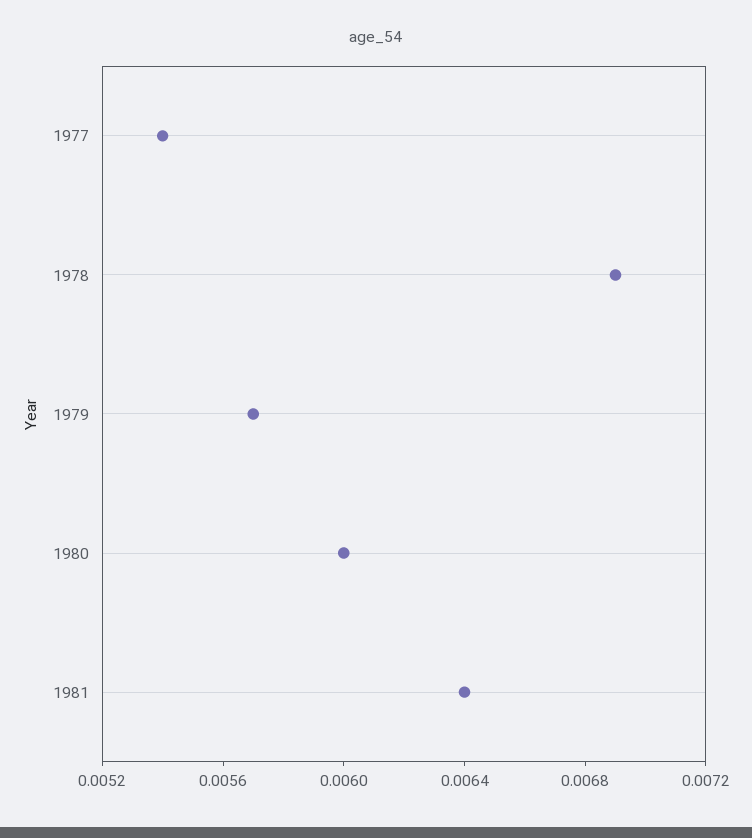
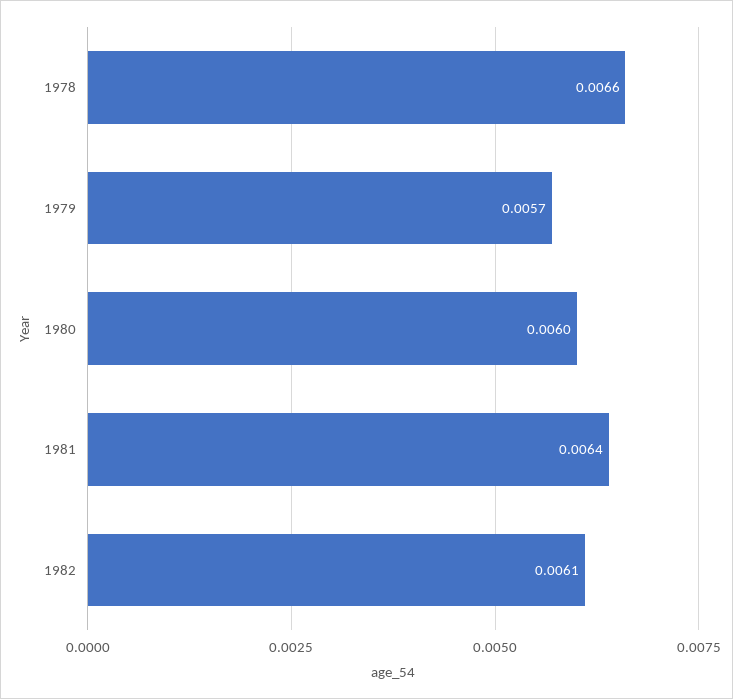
1977: 0.0054 -> none
1978: 0.0069 -> 0.0066
1982: none -> 0.0061

